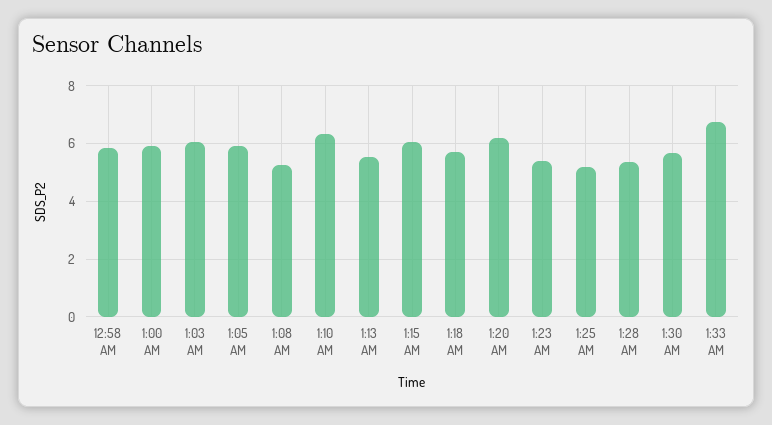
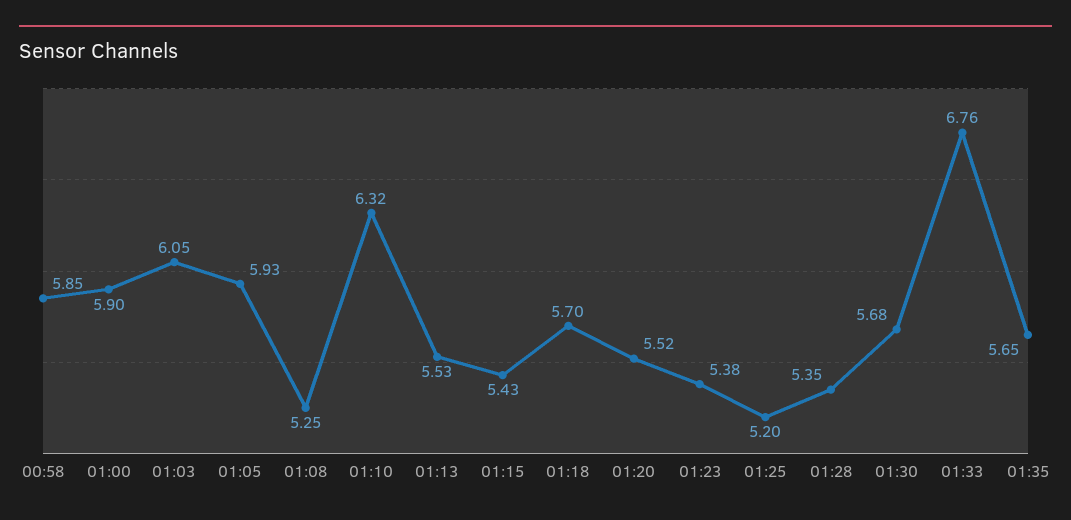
1:15 AM: 6 -> 5.43
1:20 AM: 6.25 -> 5.52
01:35: none -> 5.65

